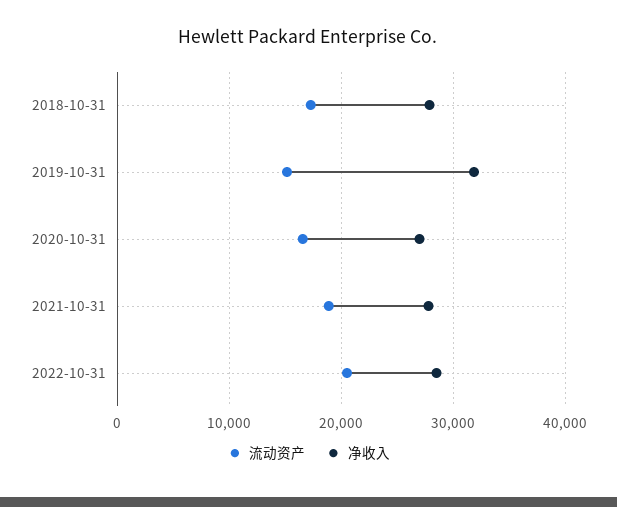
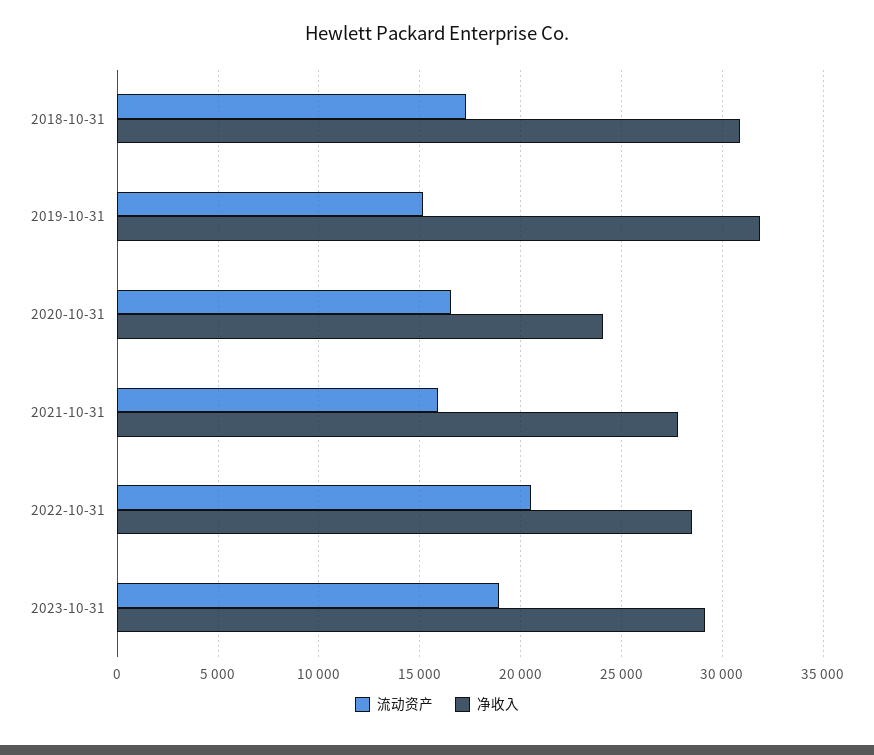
净收入, 2018-10-31: 28000 -> 31000
净收入, 2020-10-31: 27000 -> 24000
流动资产, 2021-10-31: 19000 -> 16000
流动资产, 2023-10-31: none -> 19000
净收入, 2023-10-31: none -> 29000

